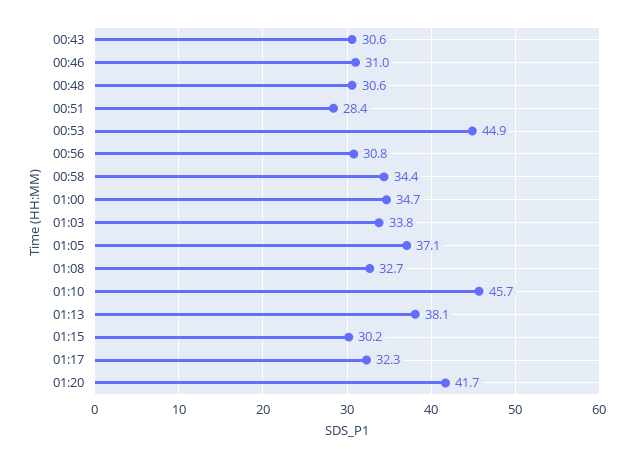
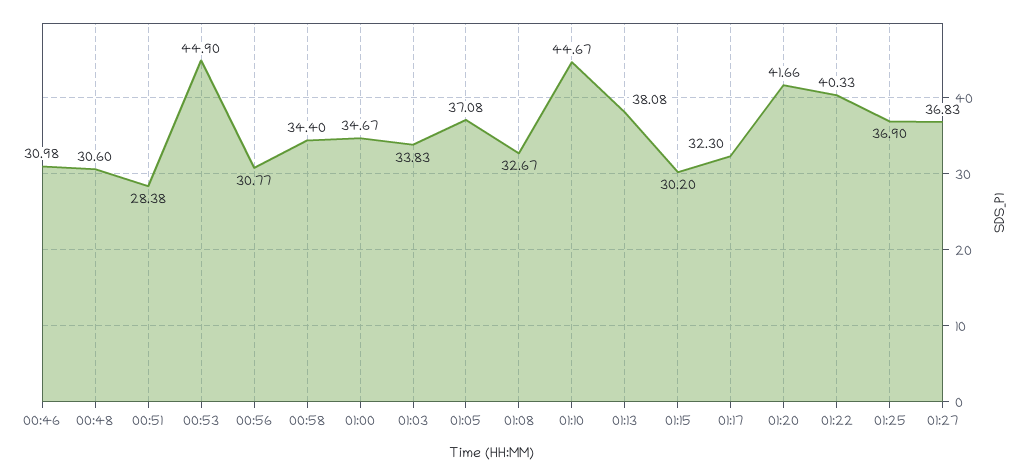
00:43: 30.6 -> none
01:10: 45.7 -> 44.67
01:22: none -> 40.33
01:25: none -> 36.9
01:27: none -> 36.83

